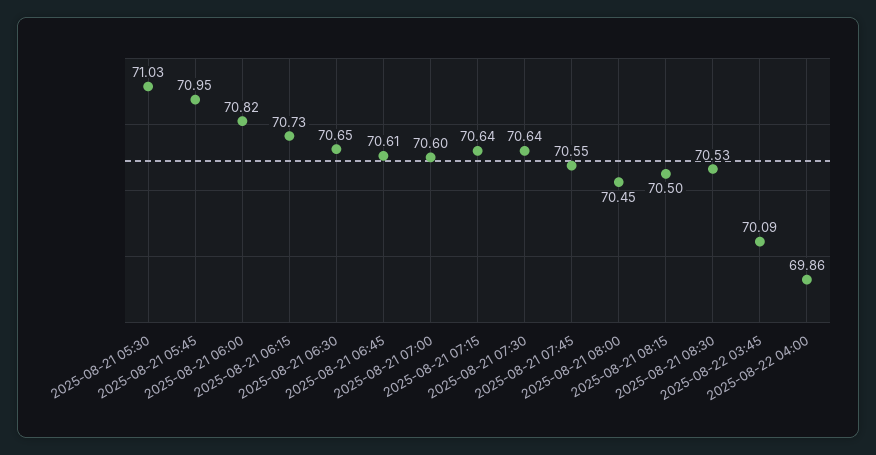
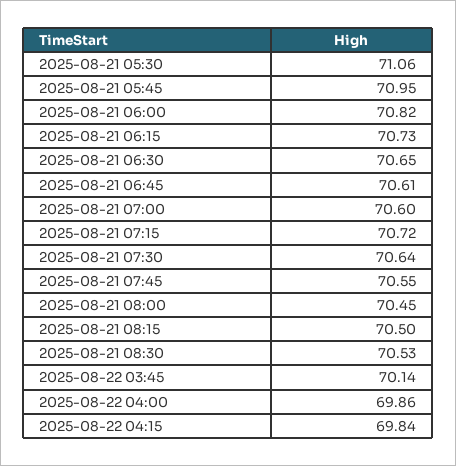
2025-08-21 05:30: 71.03 -> 71.06
2025-08-21 07:15: 70.64 -> 70.72
2025-08-22 03:45: 70.09 -> 70.14
2025-08-22 04:15: none -> 69.84

